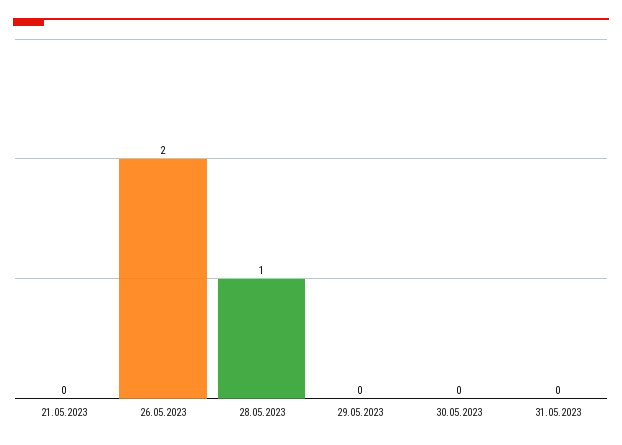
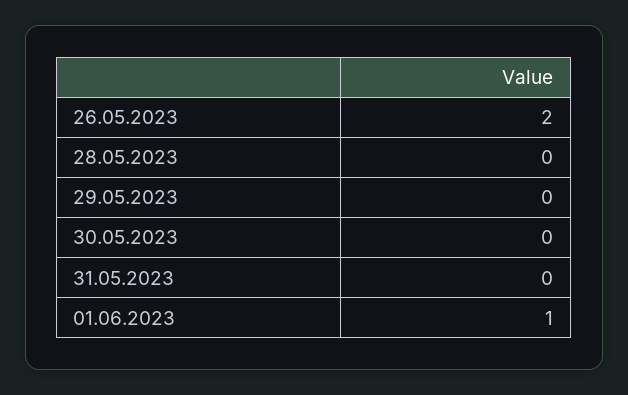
21.05.2023: 0 -> none
28.05.2023: 1 -> 0
01.06.2023: none -> 1

